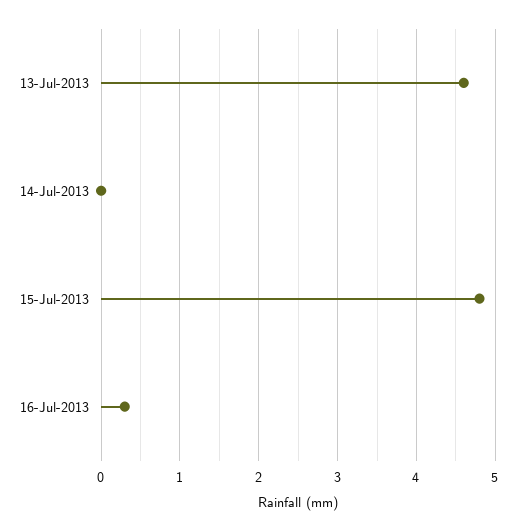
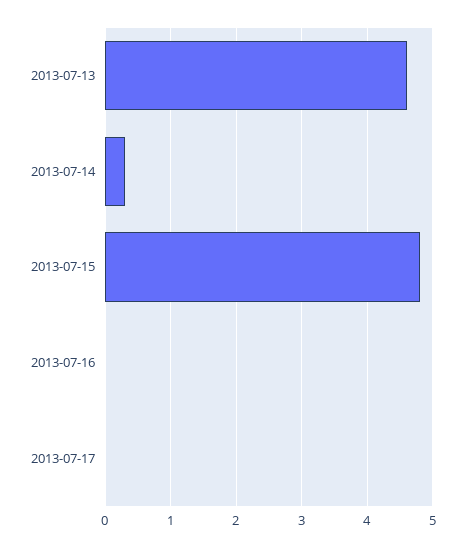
14-Jul-2013: 0 -> 0.3
16-Jul-2013: 0.3 -> 0
2013-07-17: none -> 0

